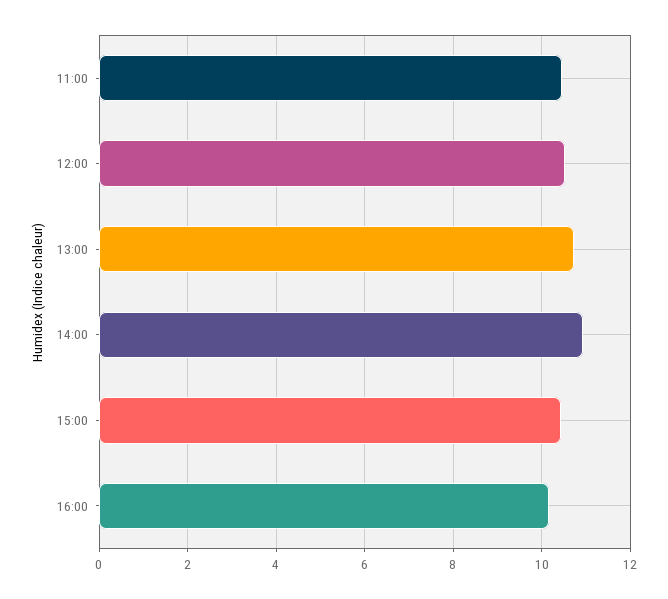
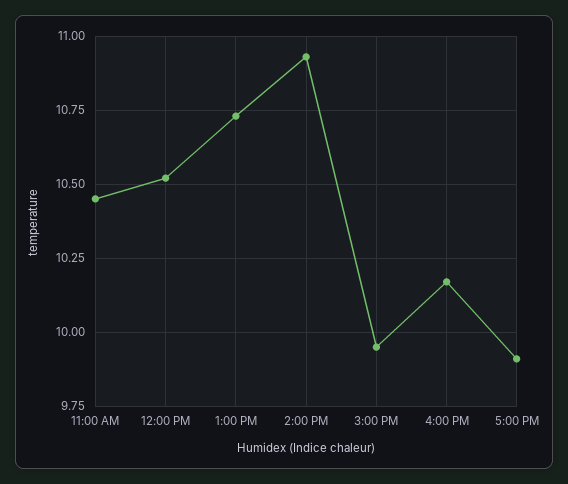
15:00: 10.4 -> 9.95
5:00 PM: none -> 9.9

